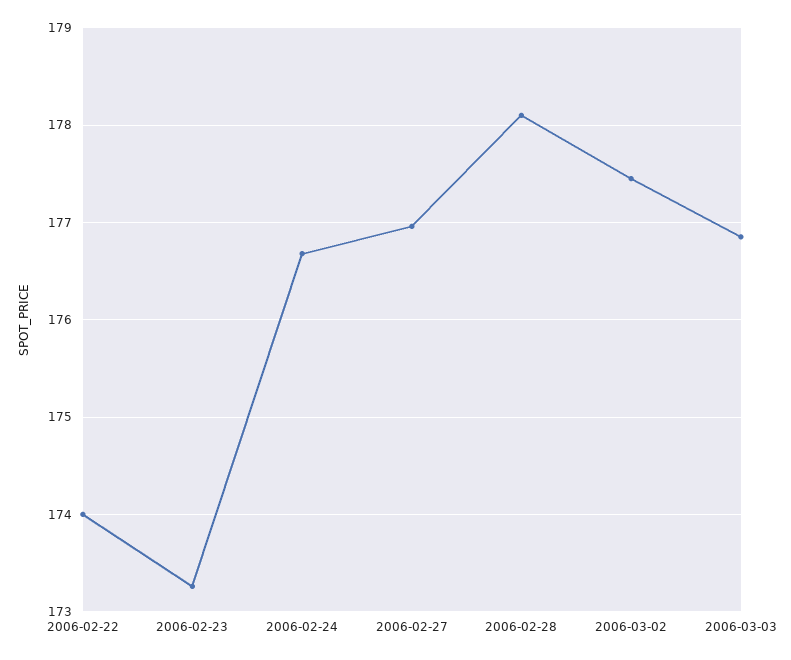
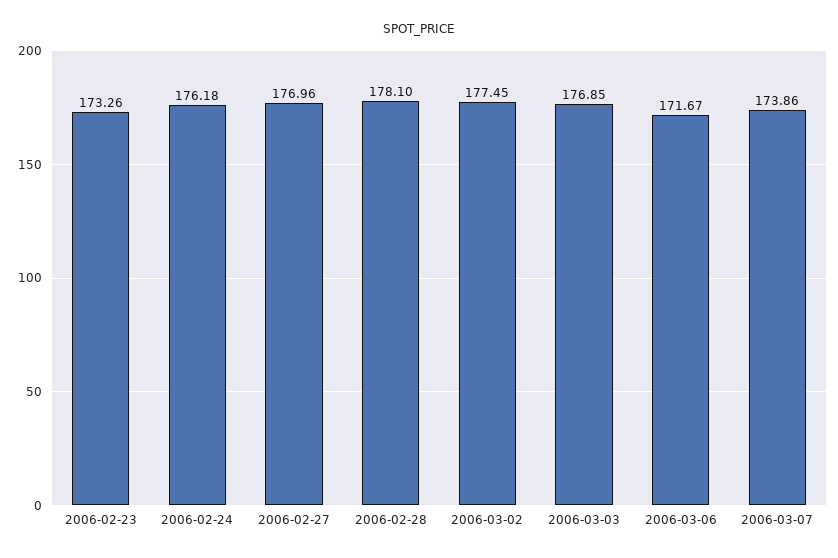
2006-02-22: 174 -> none
2006-02-24: 176.7 -> 176.18
2006-03-06: none -> 171.67
2006-03-07: none -> 173.86

